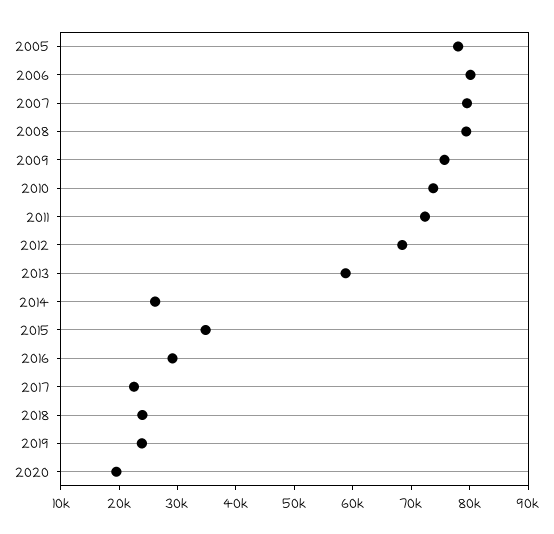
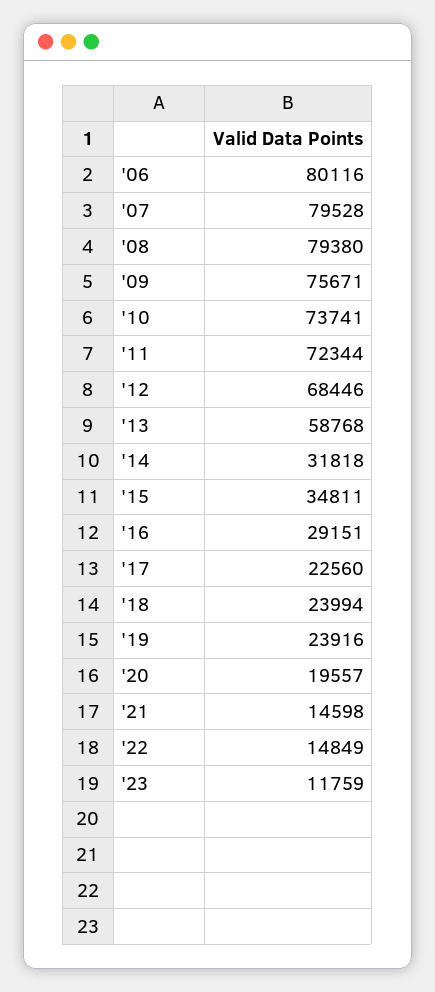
2005: 78000 -> none
2014: 26000 -> 31818
'21: none -> 14598
'22: none -> 14849
'23: none -> 11759

